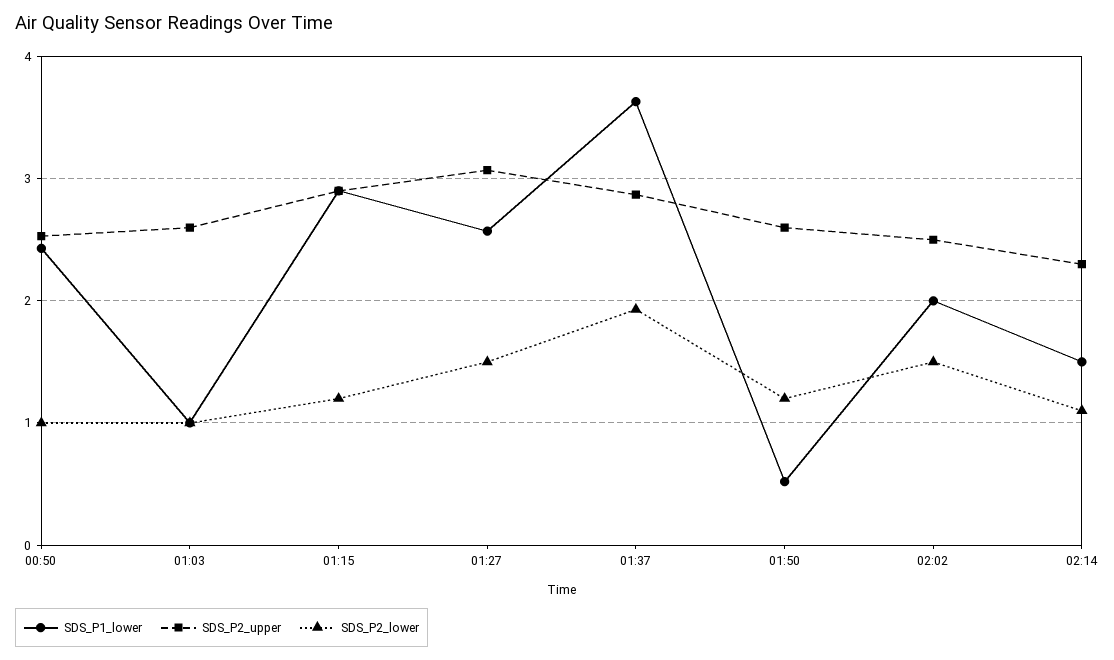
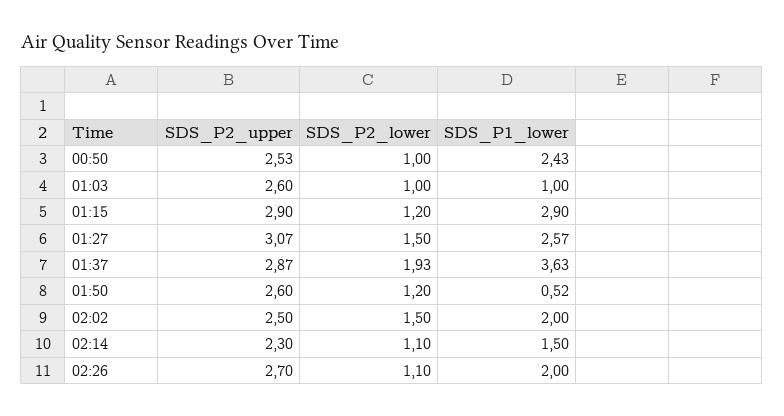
SDS_P2_upper, 02:26: none -> 2.7
SDS_P2_lower, 02:26: none -> 1.1
SDS_P1_lower, 02:26: none -> 2

